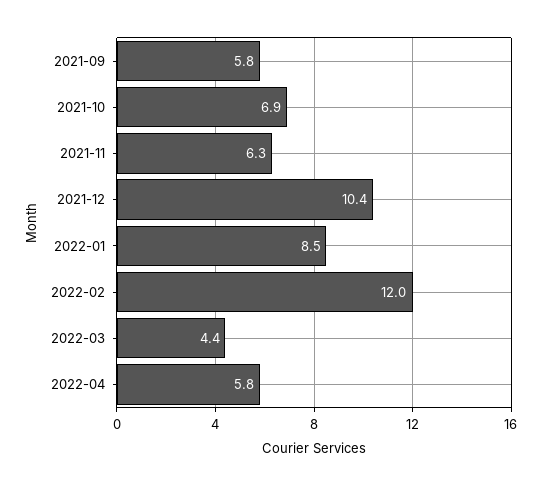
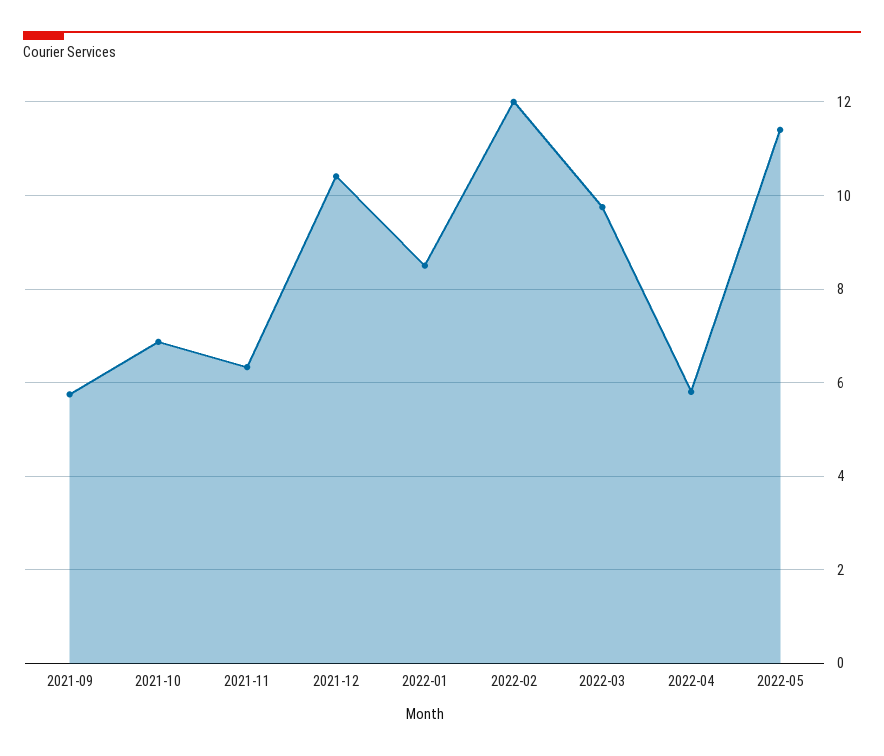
2022-03: 4.4 -> 9.8
2022-05: none -> 11.4

